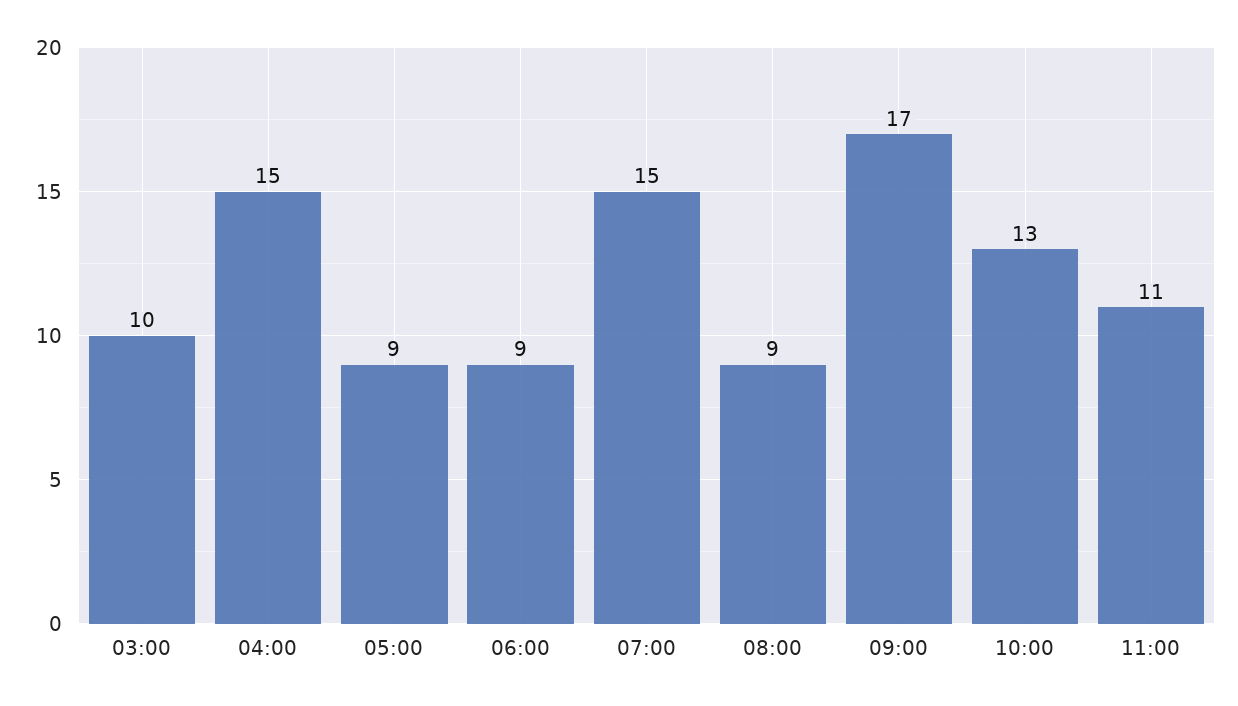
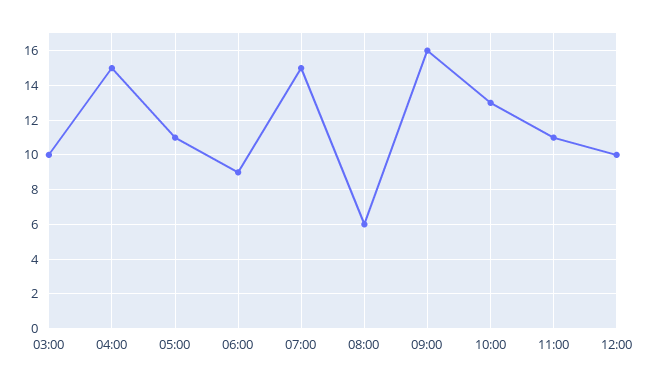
05:00: 9 -> 11
08:00: 9 -> 6
09:00: 17 -> 16
12:00: none -> 10

